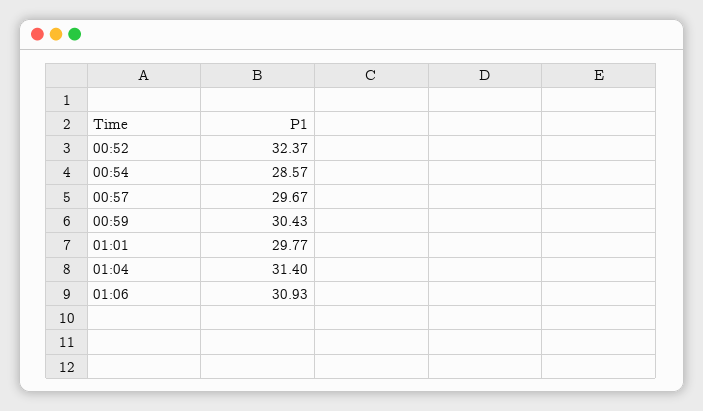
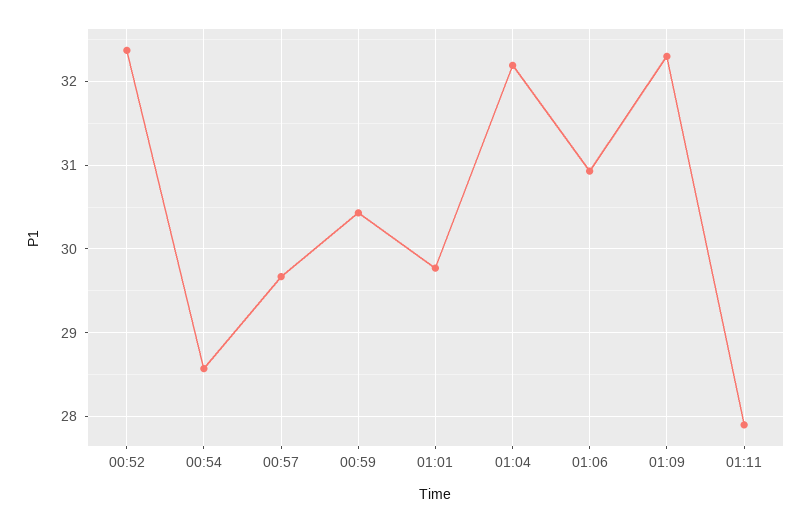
01:04: 31.4 -> 32.2
01:09: none -> 32.3
01:11: none -> 27.9

